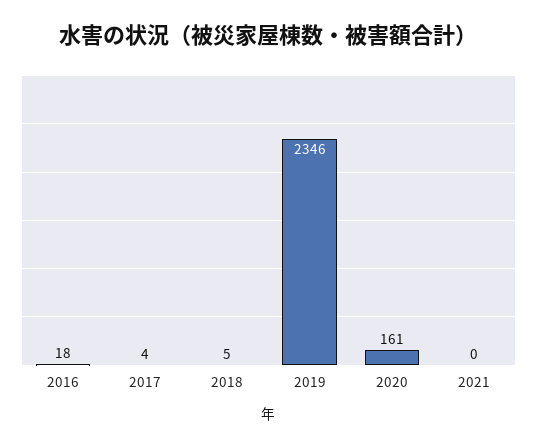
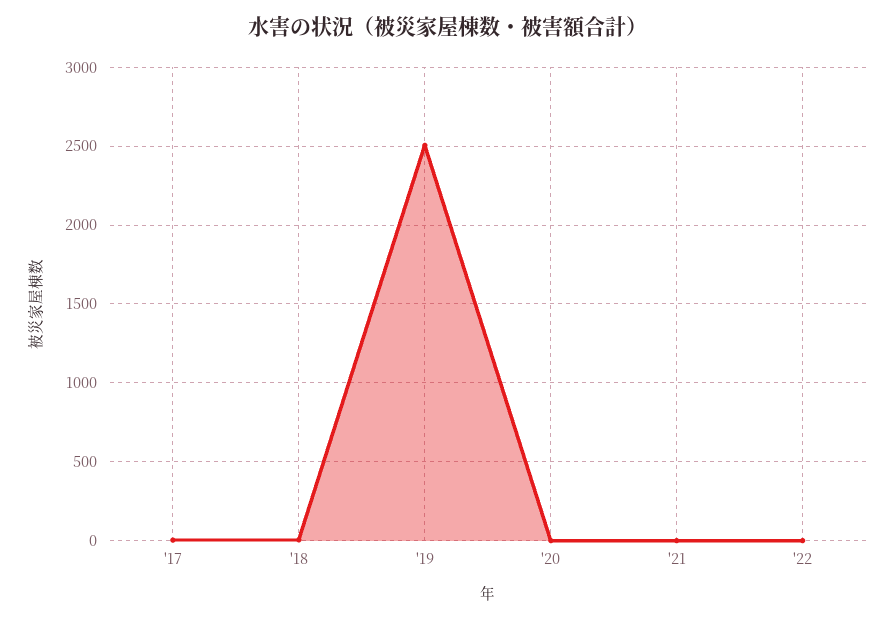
2016: 18 -> none
2019: 2346 -> 2500
2020: 161 -> 0
'22: none -> 0

